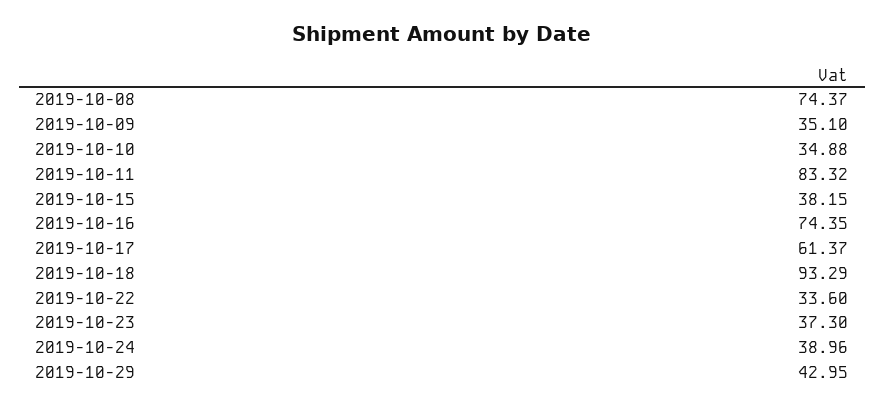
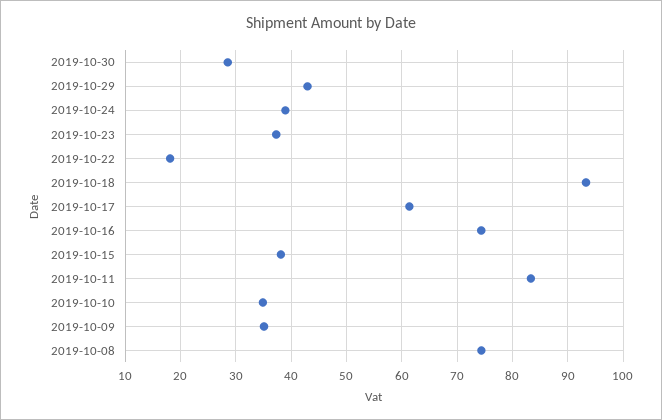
2019-10-22: 33.6 -> 18
2019-10-30: none -> 28

